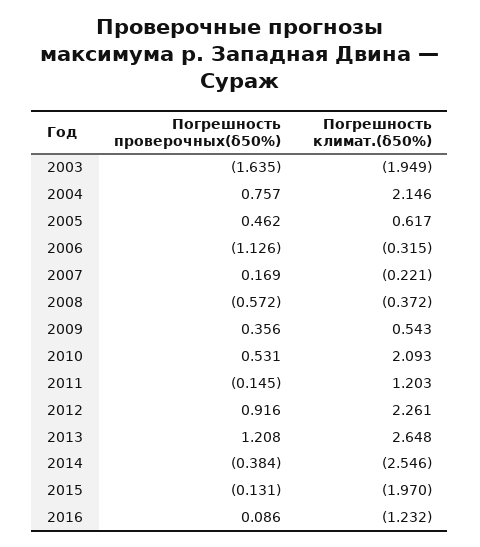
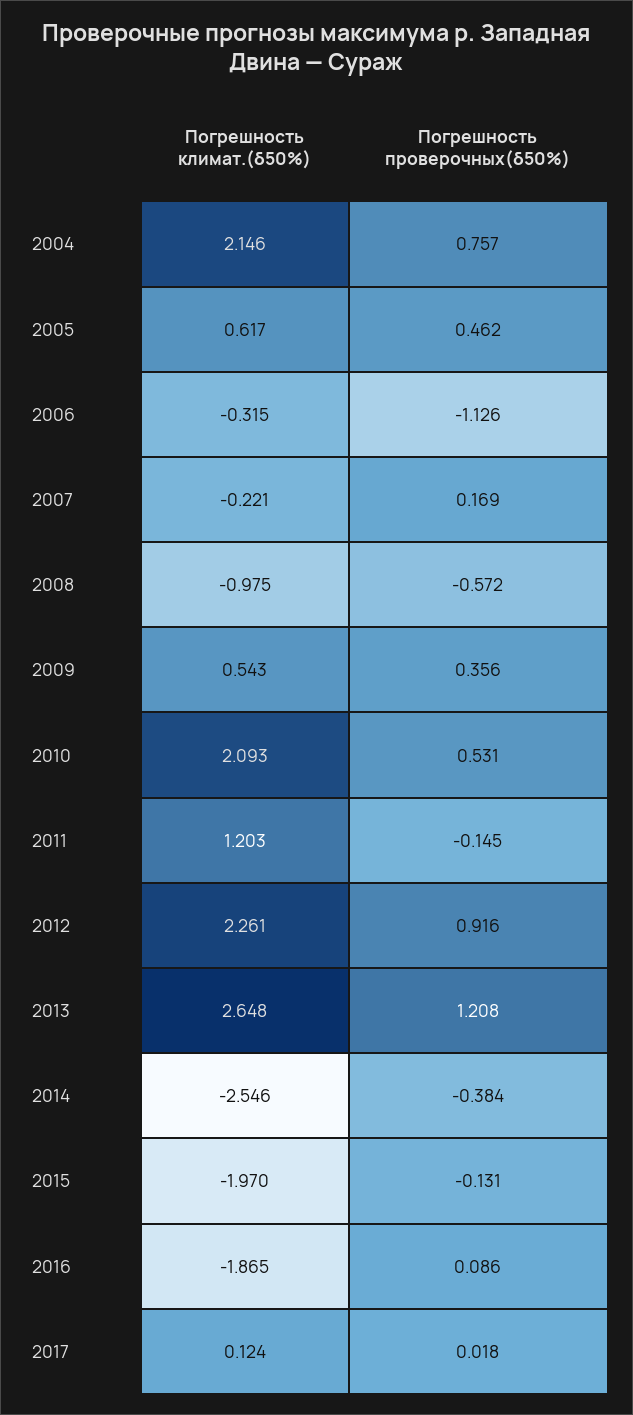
Погрешность проверочных(δ50%), 2003: -1.635 -> none
Погрешность климат.(δ50%), 2003: -1.949 -> none
Погрешность климат.(δ50%), 2008: -0.372 -> -0.975
Погрешность климат.(δ50%), 2016: -1.232 -> -1.865
Погрешность климат.(δ50%), 2017: none -> 0.124
Погрешность проверочных(δ50%), 2017: none -> 0.018

